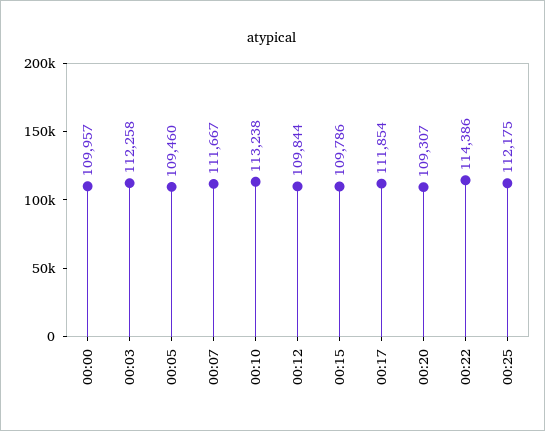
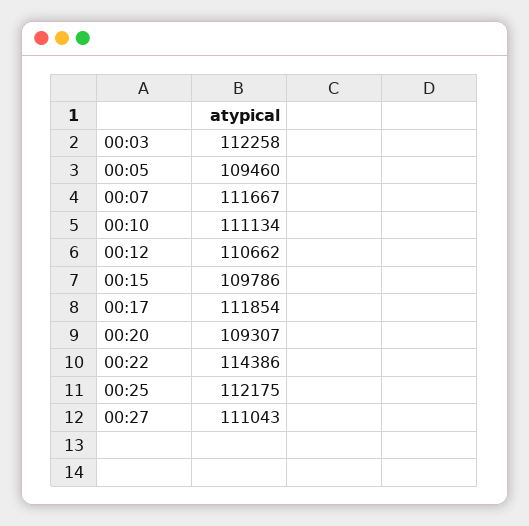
00:00: 109957 -> none
00:10: 113238 -> 111134
00:12: 109844 -> 110662
00:27: none -> 111043

